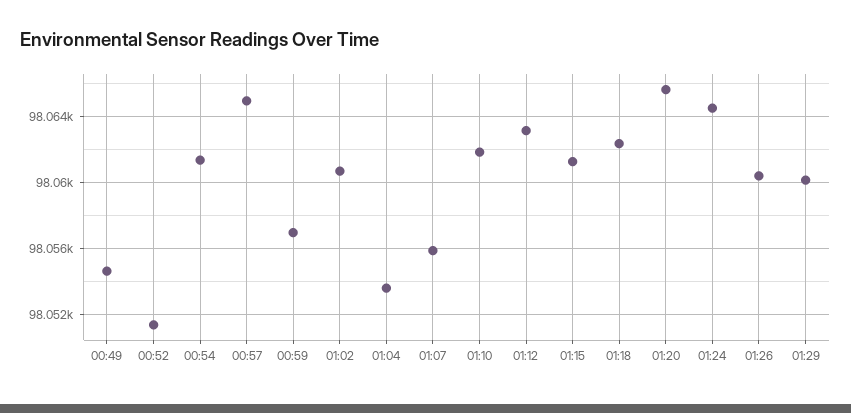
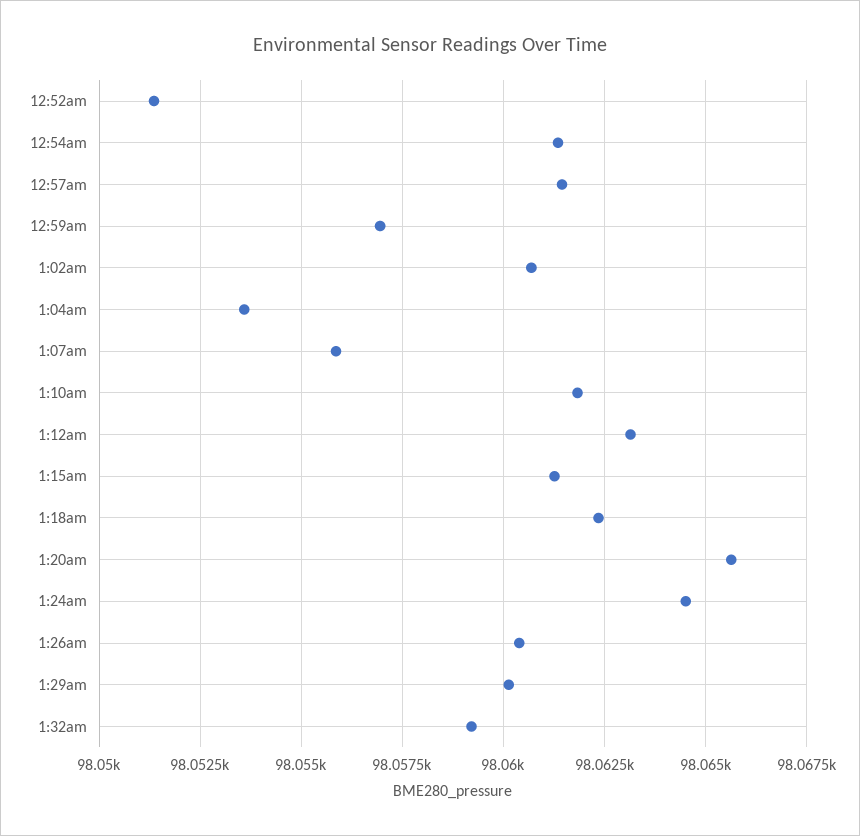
00:49: 98054.5 -> none
00:57: 98065 -> 98061.5
1:32am: none -> 98059.25

